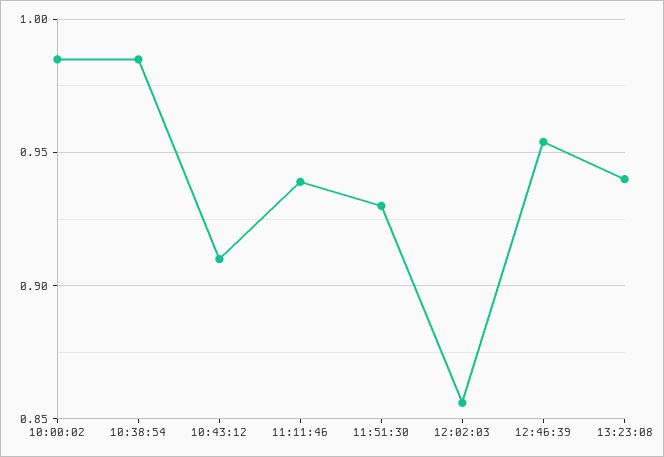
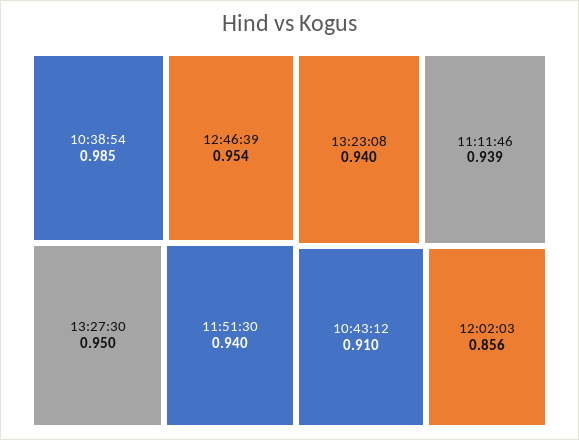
10:00:02: 0.985 -> none
11:51:30: 0.93 -> 0.94
13:27:30: none -> 0.95

